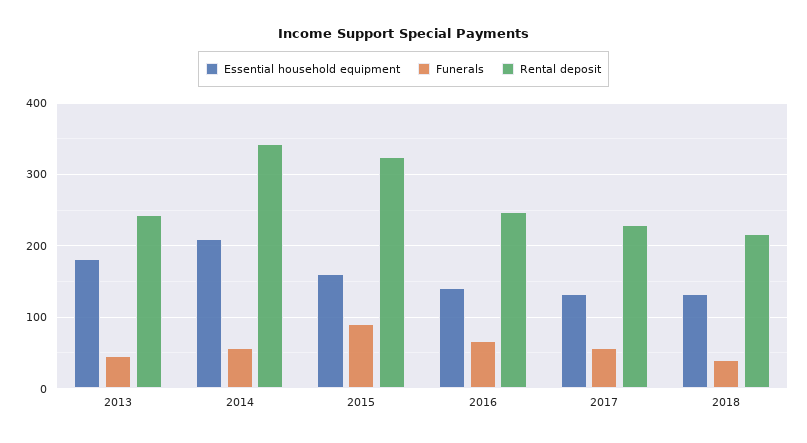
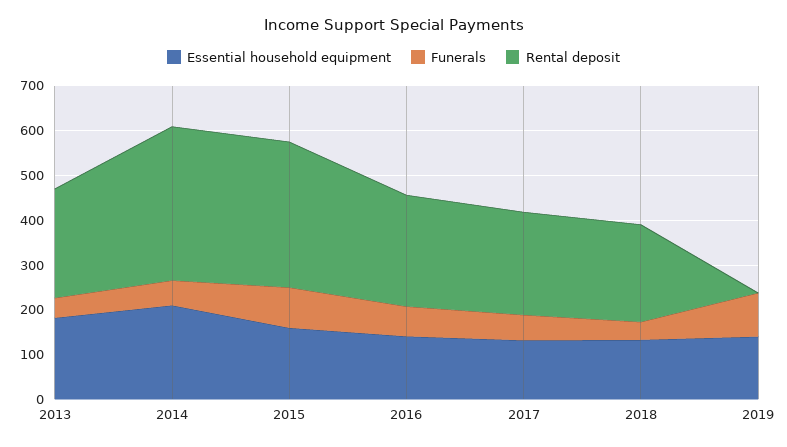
Essential household equipment, 2019: none -> 140
Funerals, 2019: none -> 100
Rental deposit, 2019: none -> 0

